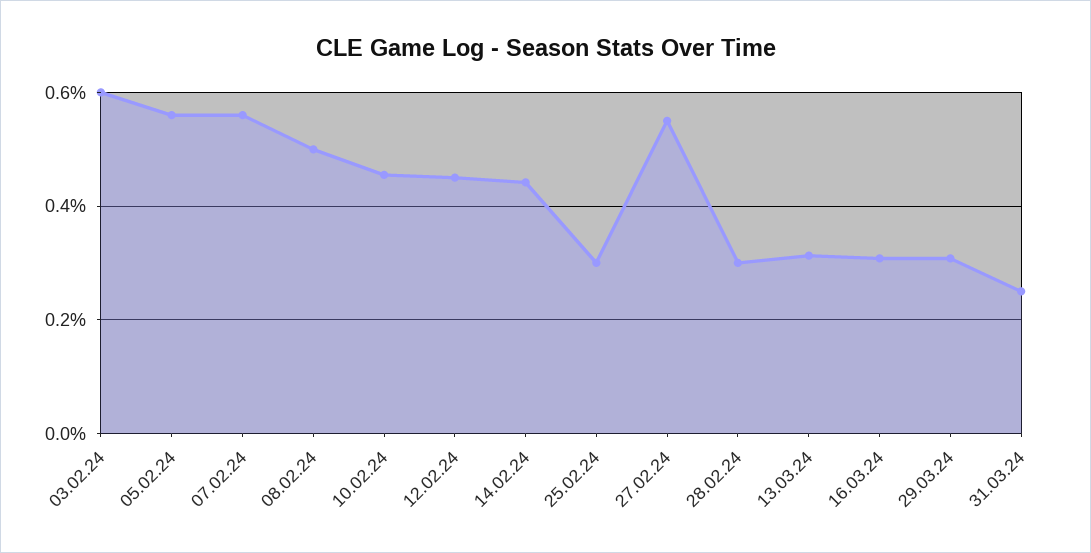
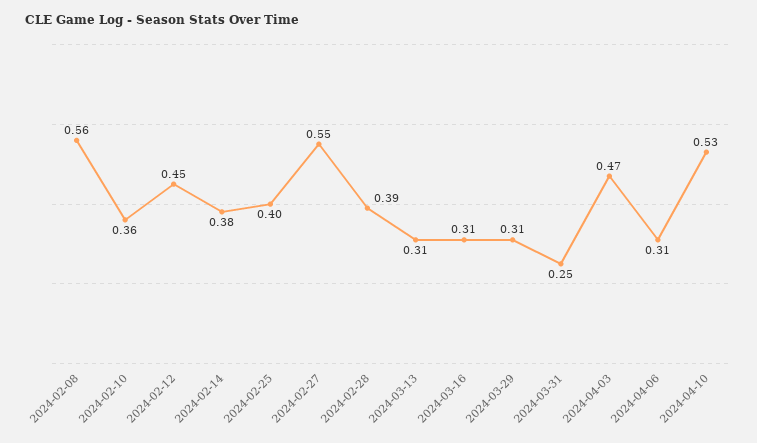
03.02.24: 0.6 -> none
05.02.24: 0.56 -> none
07.02.24: 0.56 -> none
08.02.24: 0.5 -> 0.56
10.02.24: 0.46 -> 0.36
14.02.24: 0.44 -> 0.38
25.02.24: 0.3 -> 0.4
28.02.24: 0.3 -> 0.39
2024-04-03: none -> 0.47
2024-04-06: none -> 0.31
2024-04-10: none -> 0.53

